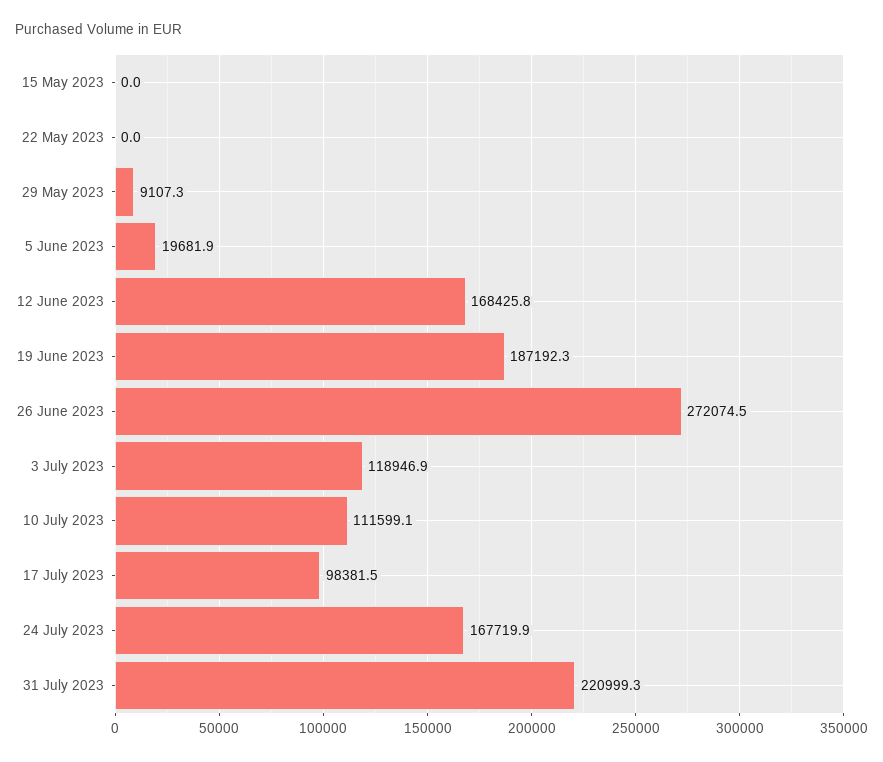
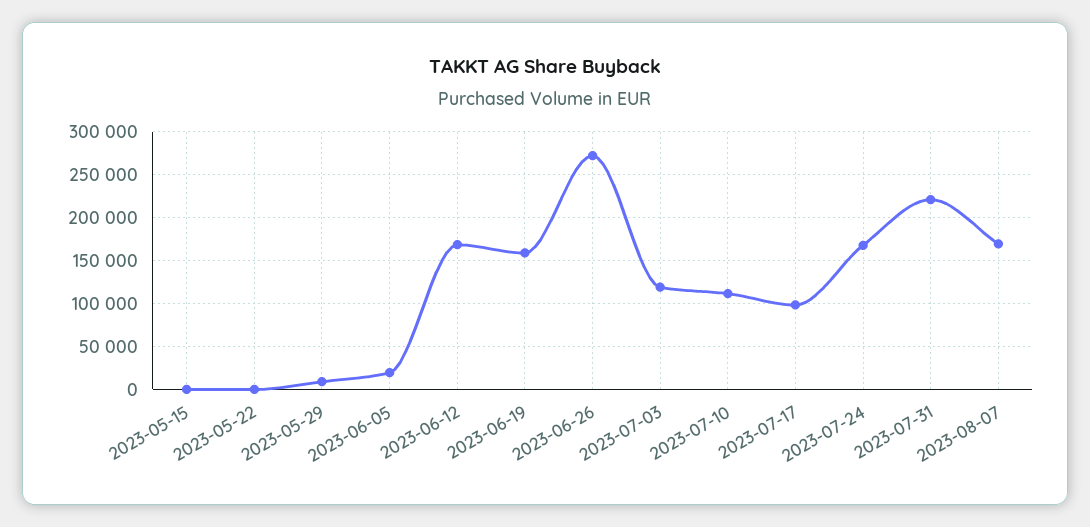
19 June 2023: 187192.3 -> 160000
2023-08-07: none -> 170000

